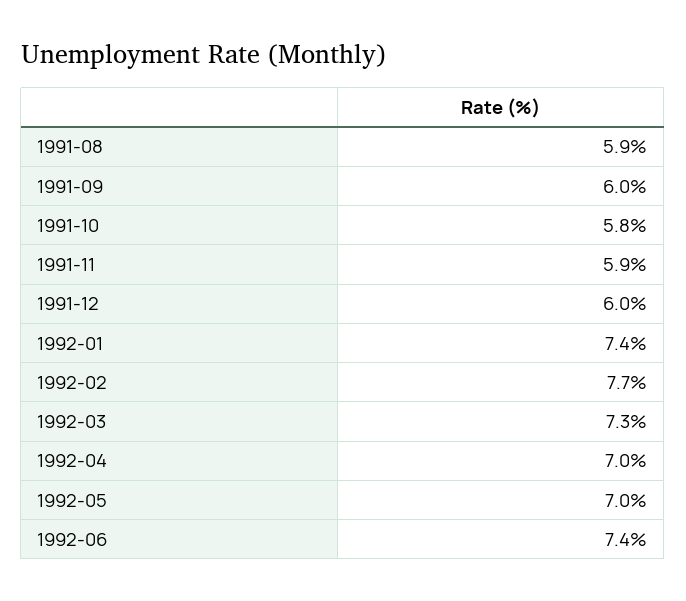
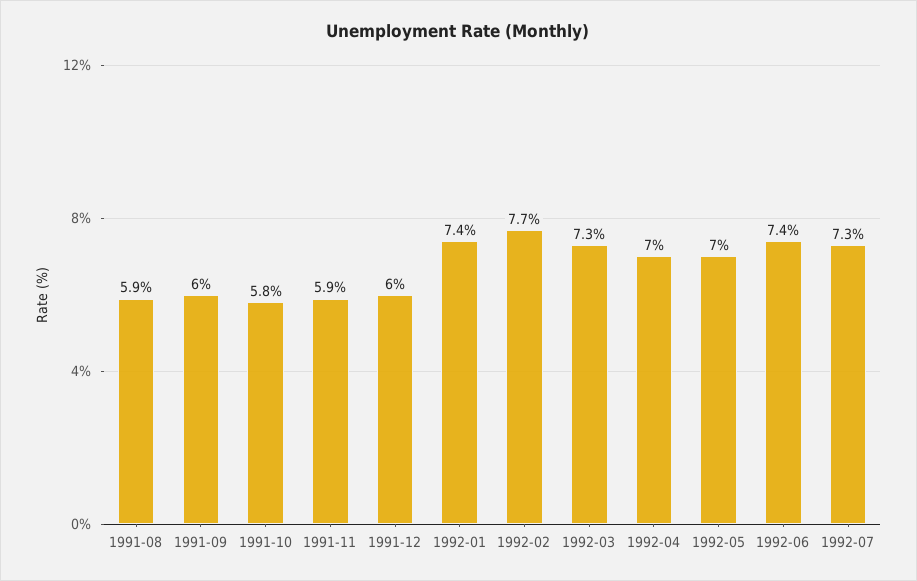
1992-07: none -> 7.3

